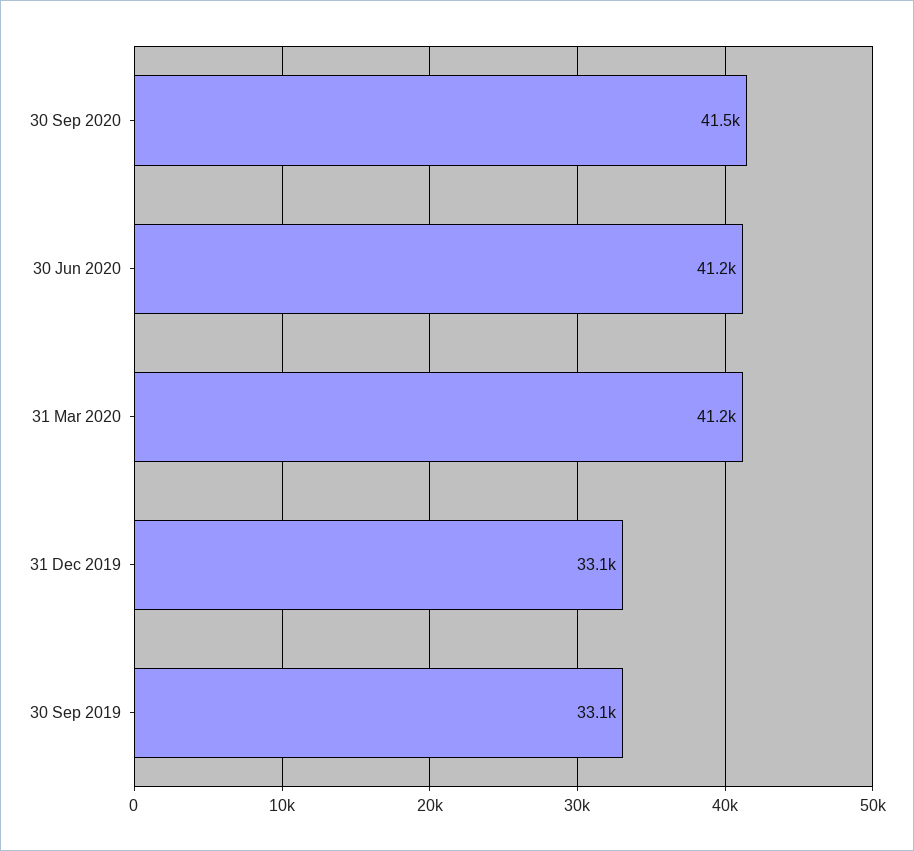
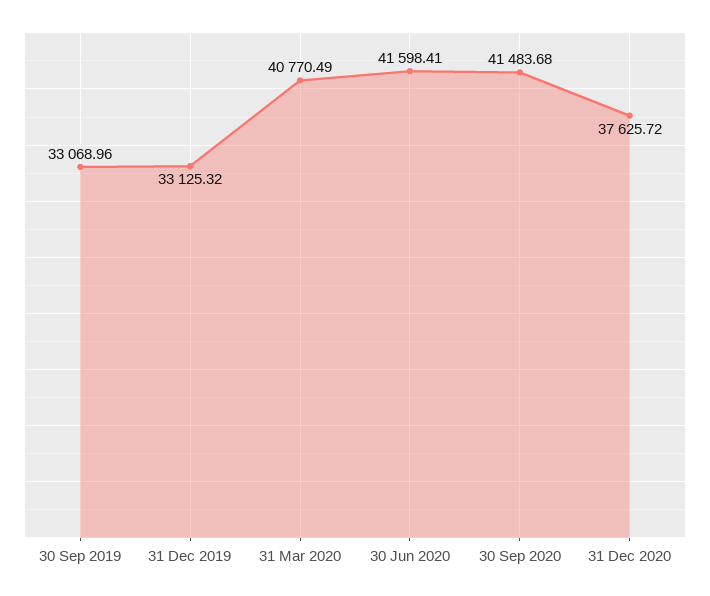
30 Jun 2020: 41200 -> 41598.41
31 Mar 2020: 41200 -> 40770.49
31 Dec 2020: none -> 37625.72

